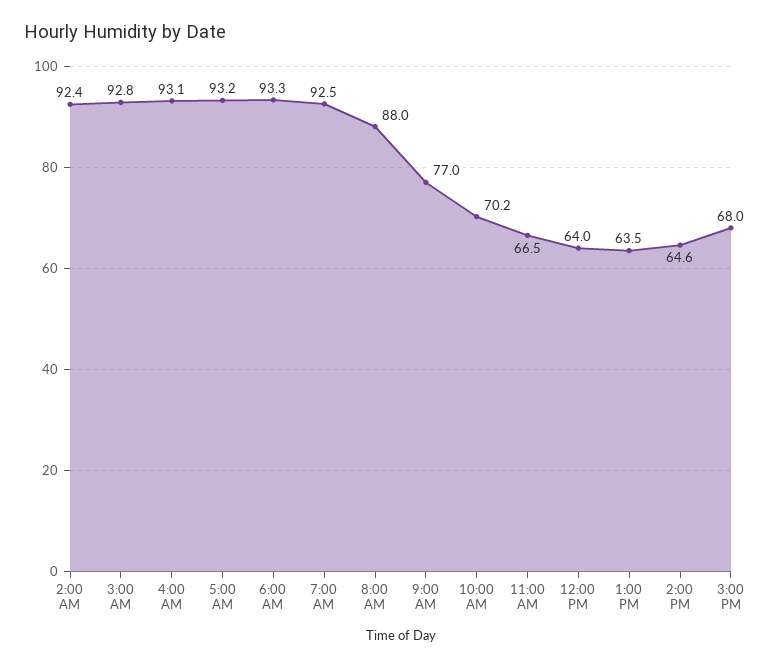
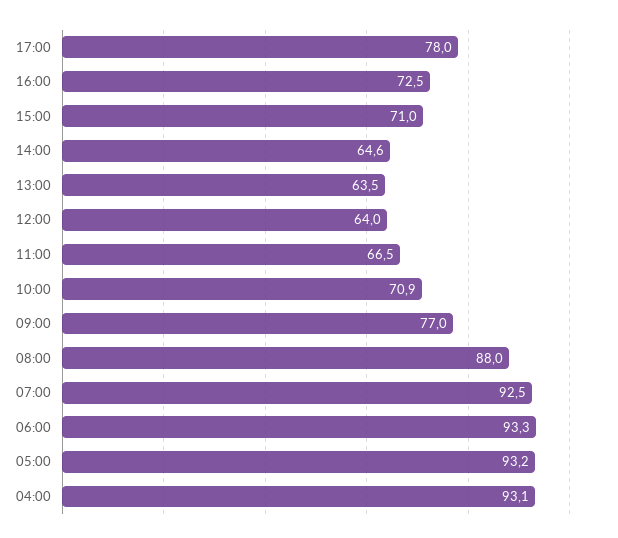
2:00 AM: 92.4 -> none
3:00 AM: 92.8 -> none
10:00 AM: 70.2 -> 70.9
3:00 PM: 68 -> 71
17:00: none -> 78
16:00: none -> 72.5

